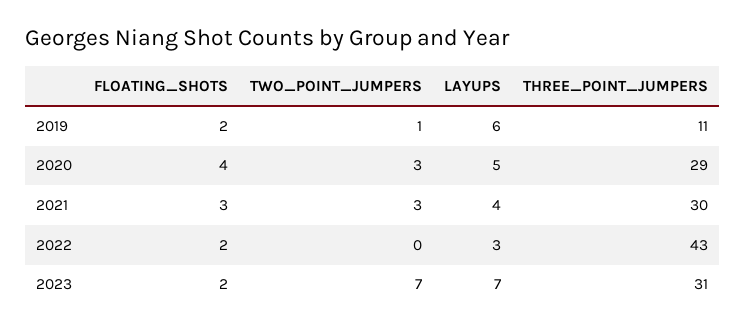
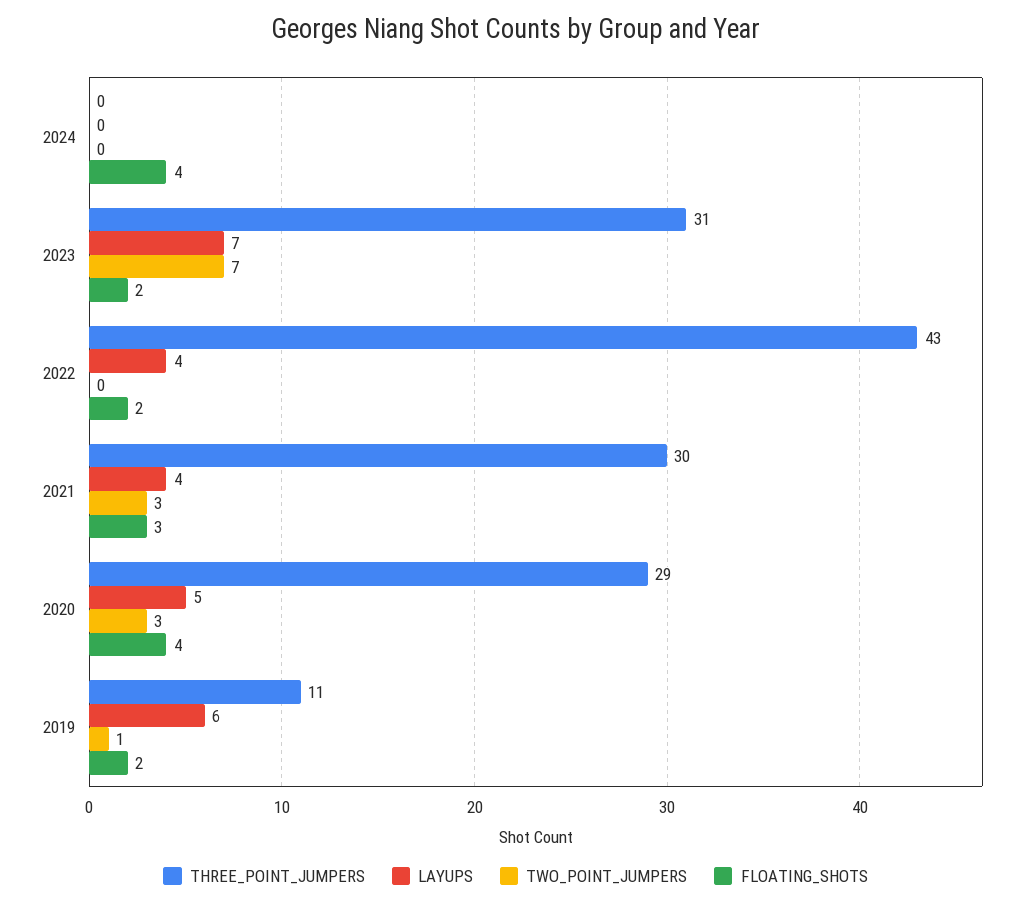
LAYUPS, 2022: 3 -> 4
THREE_POINT_JUMPERS, 2024: none -> 0
LAYUPS, 2024: none -> 0
TWO_POINT_JUMPERS, 2024: none -> 0
FLOATING_SHOTS, 2024: none -> 4

